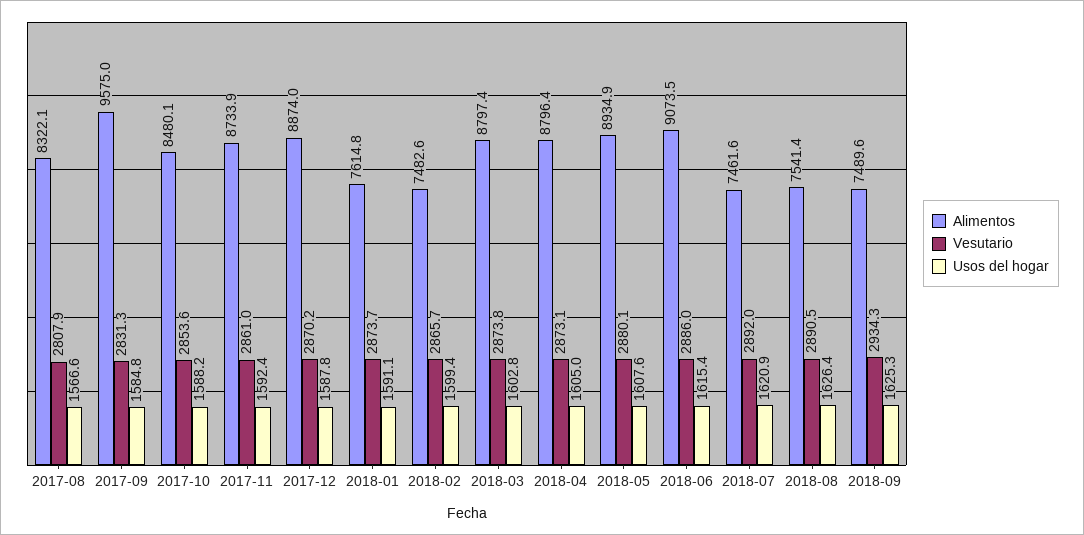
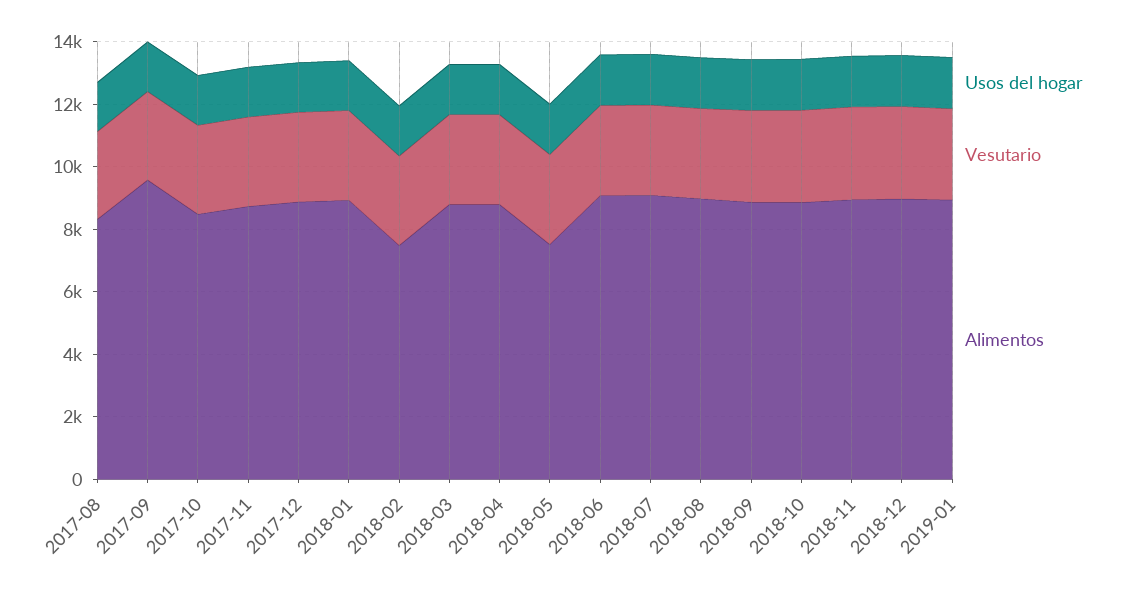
Alimentos, 2018-01: 7614.8 -> 9000
Alimentos, 2018-05: 8934.9 -> 7500
Alimentos, 2018-07: 7461.6 -> 9000
Alimentos, 2018-08: 7541.4 -> 9000
Alimentos, 2018-09: 7489.6 -> 9000
Usos del hogar, 2018-10: none -> 1500
Vesutario, 2018-10: none -> 3000
Alimentos, 2018-10: none -> 9000
Usos del hogar, 2018-11: none -> 1500
Vesutario, 2018-11: none -> 3000
Alimentos, 2018-11: none -> 9000
Usos del hogar, 2018-12: none -> 1500
Vesutario, 2018-12: none -> 3000
Alimentos, 2018-12: none -> 9000
Usos del hogar, 2019-01: none -> 1500
Vesutario, 2019-01: none -> 3000
Alimentos, 2019-01: none -> 9000

